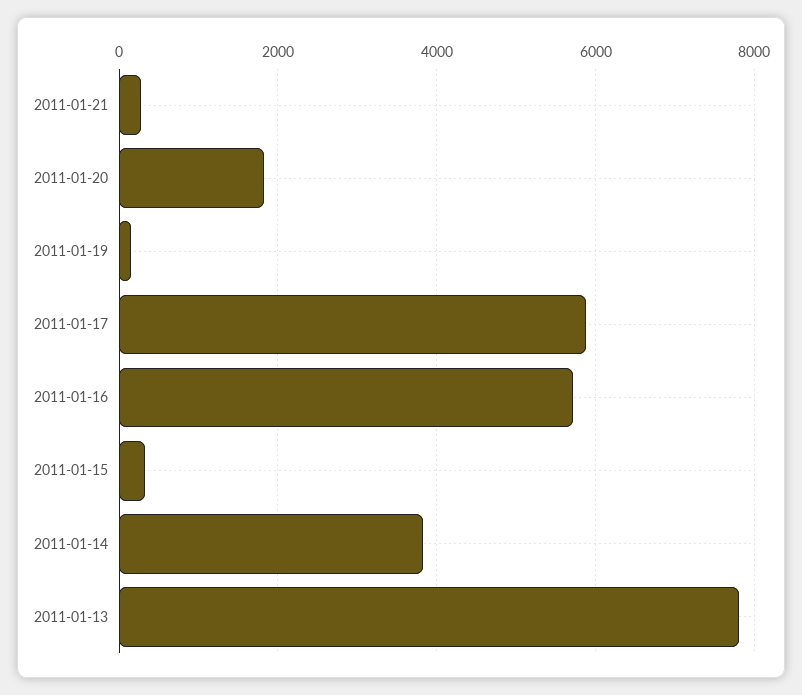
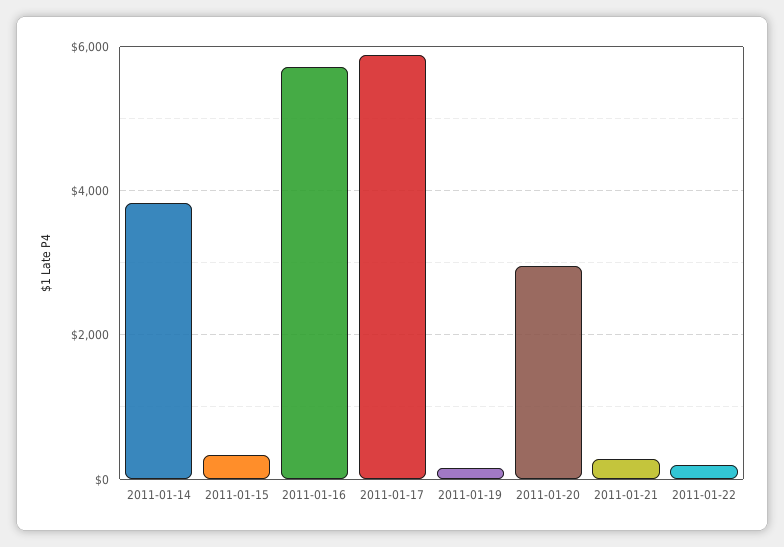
2011-01-20: 1800 -> 3000
2011-01-13: 7800 -> none
2011-01-22: none -> 200

